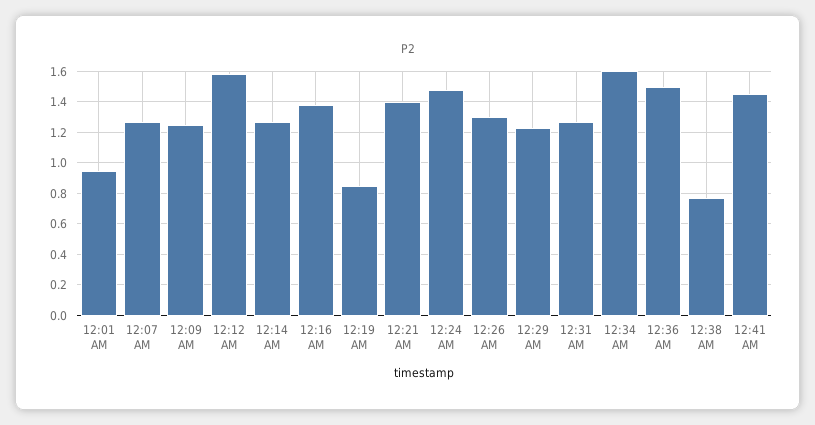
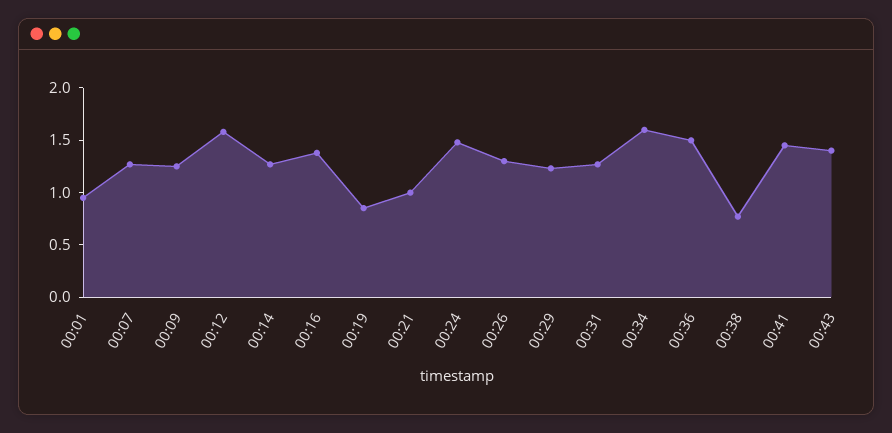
12:21 AM: 1.4 -> 1
00:43: none -> 1.4

